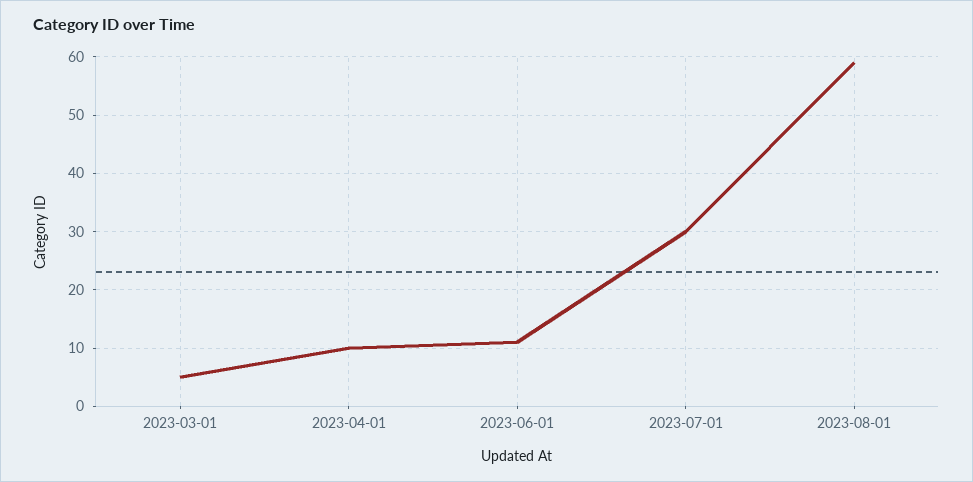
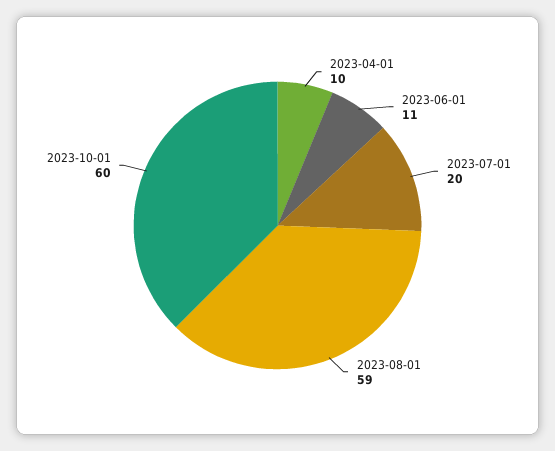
2023-03-01: 5 -> none
2023-07-01: 30 -> 20
2023-10-01: none -> 60

